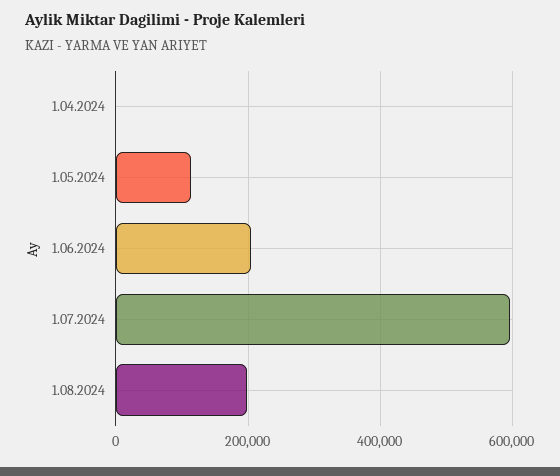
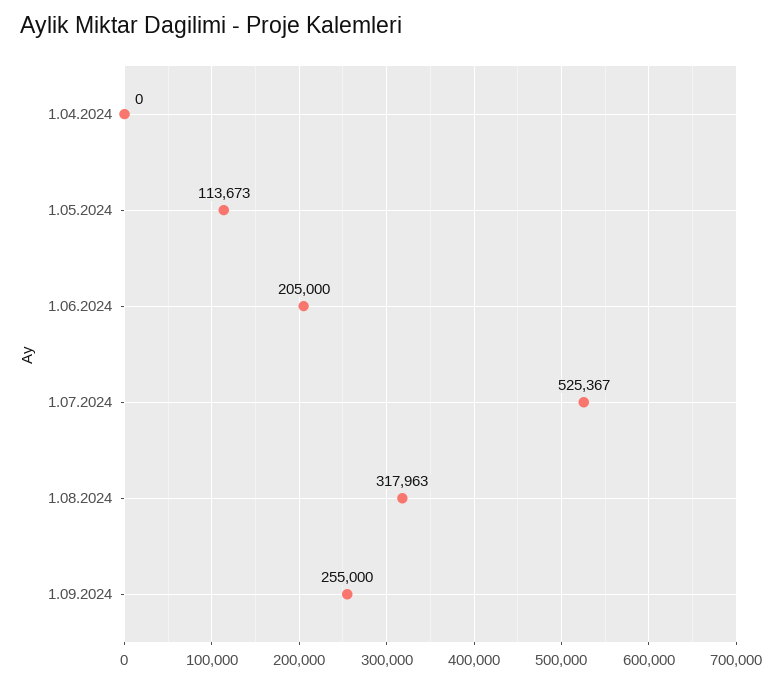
1.07.2024: 600000 -> 525367
1.08.2024: 200000 -> 317963
1.09.2024: none -> 255000

